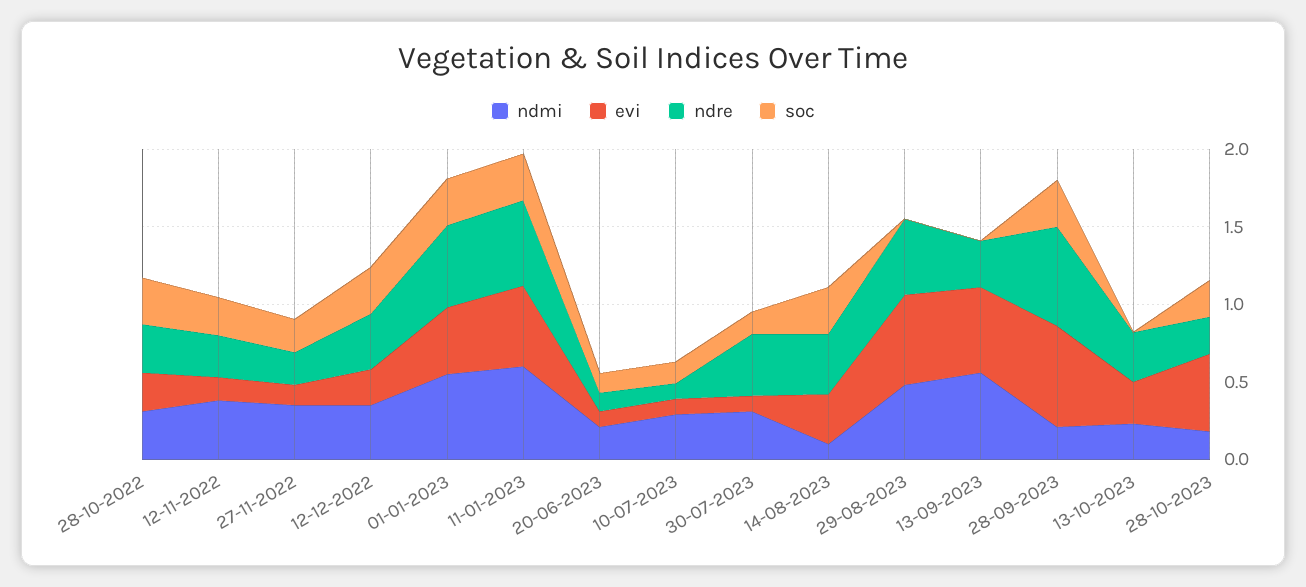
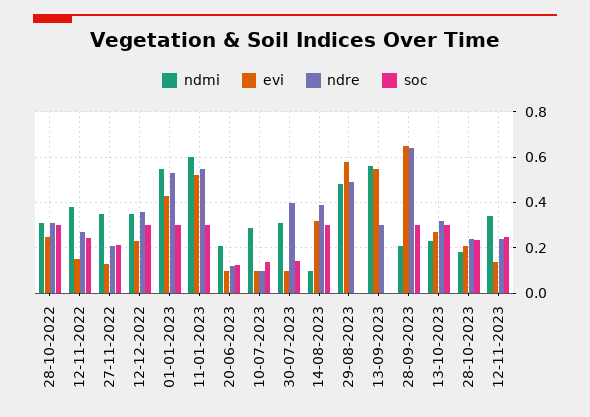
soc, 13-10-2023: 0 -> 0.3
evi, 28-10-2023: 0.5 -> 0.2
ndmi, 12-11-2023: none -> 0.35
evi, 12-11-2023: none -> 0.15
ndre, 12-11-2023: none -> 0.25
soc, 12-11-2023: none -> 0.25

